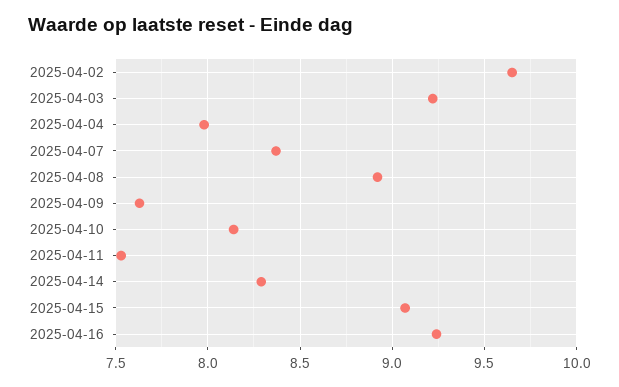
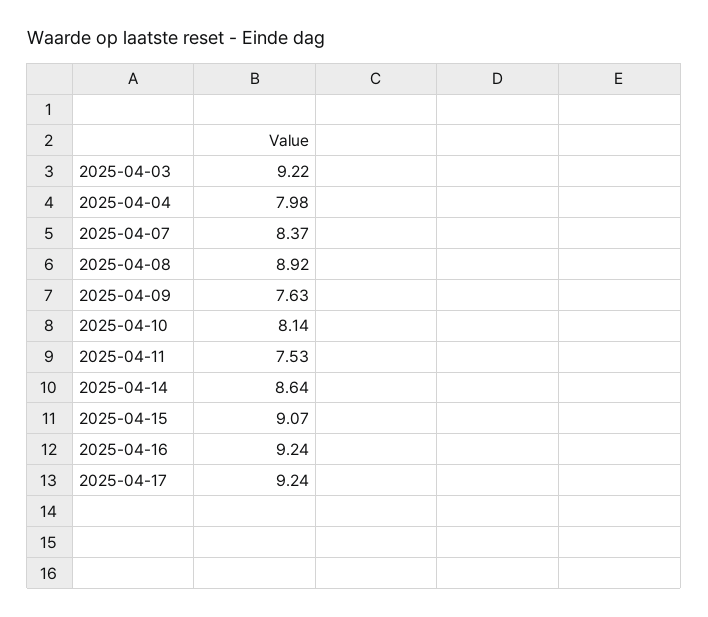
2025-04-02: 9.65 -> none
2025-04-14: 8.3 -> 8.64
2025-04-17: none -> 9.24

